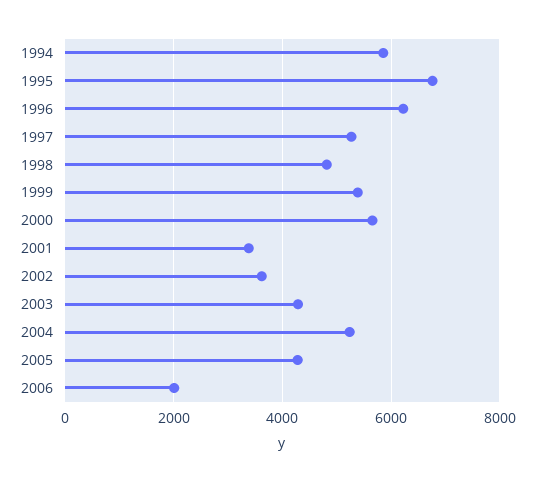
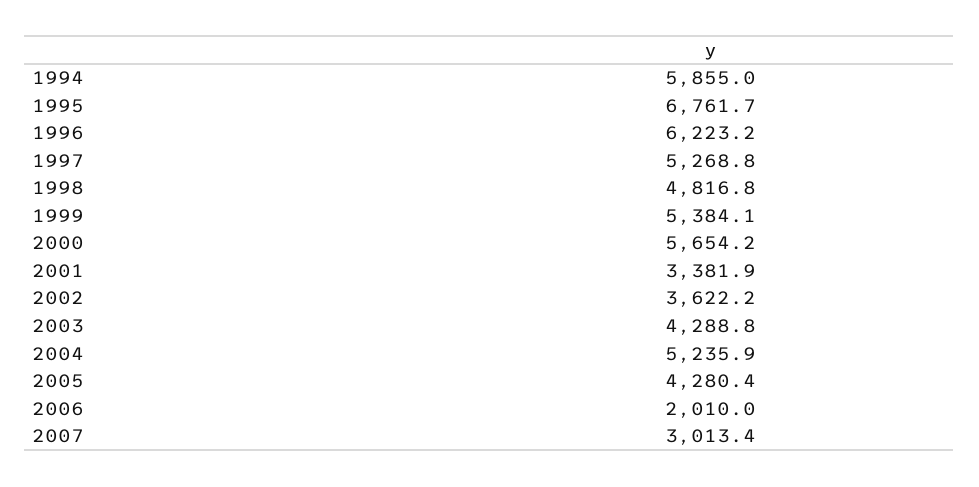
2007: none -> 3013.4

